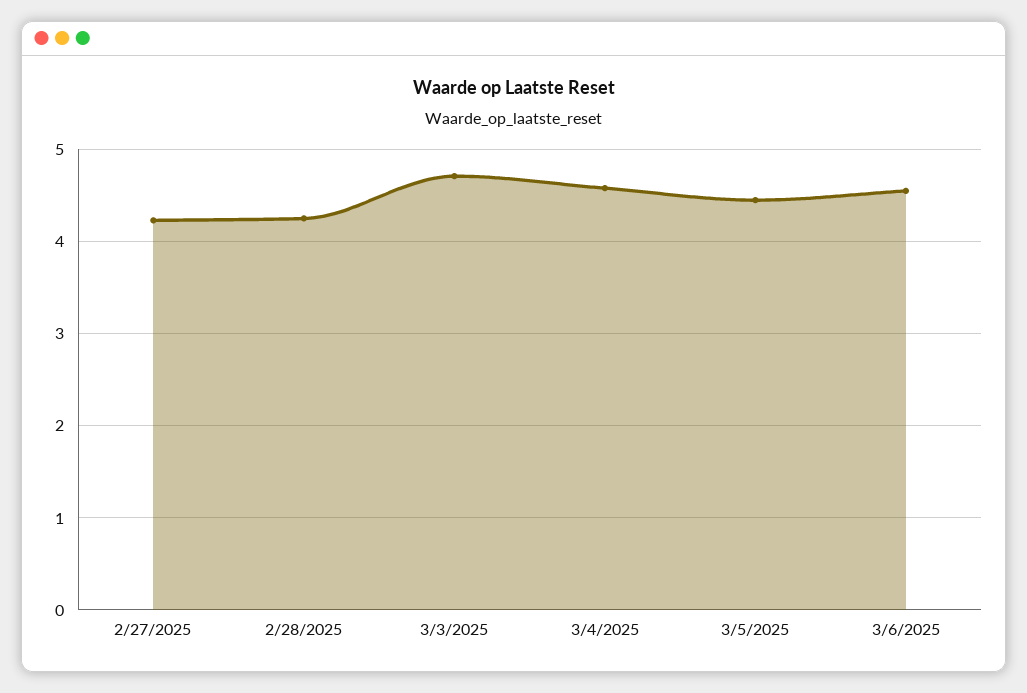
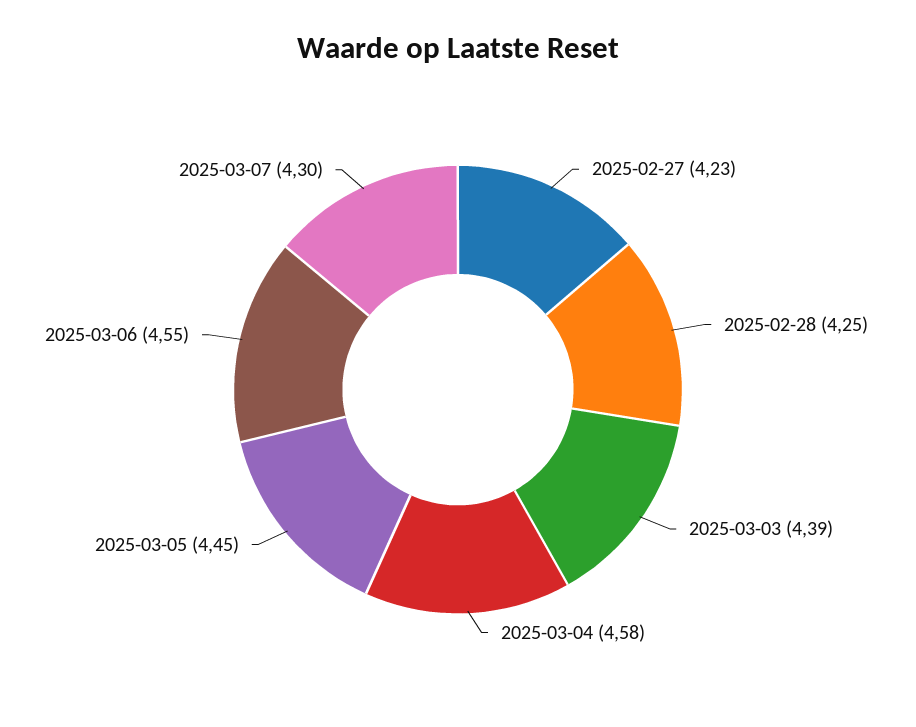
3/3/2025: 4.7 -> 4.39
2025-03-07: none -> 4.3

